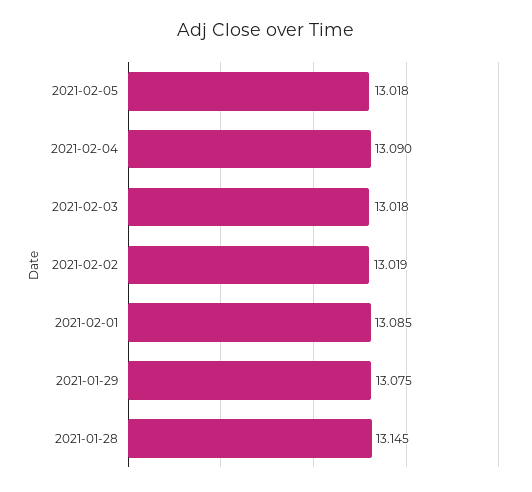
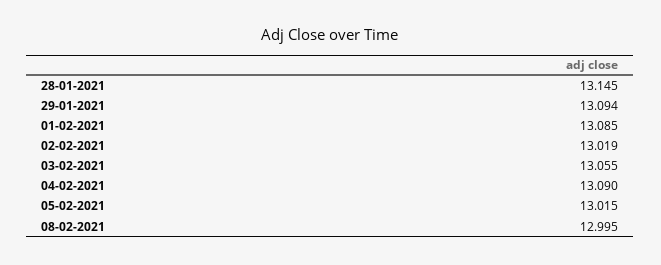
2021-02-05: 13.018 -> 13.015
2021-02-03: 13.018 -> 13.055
2021-01-29: 13.075 -> 13.094
08-02-2021: none -> 12.995

